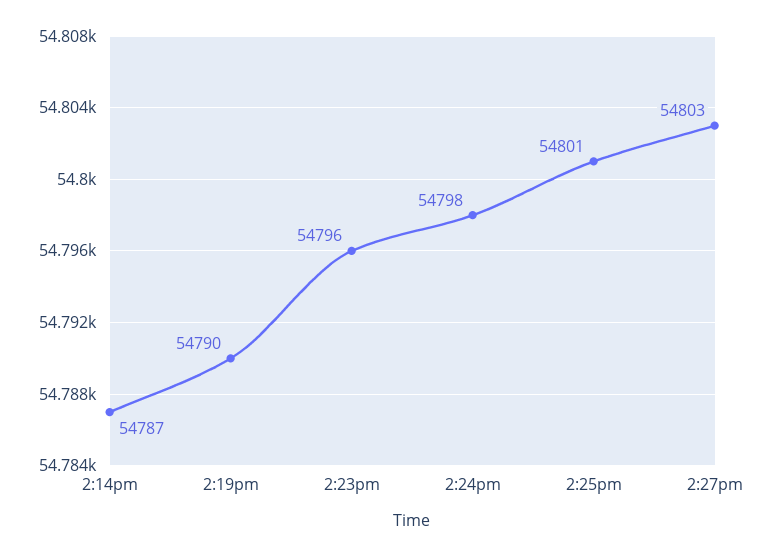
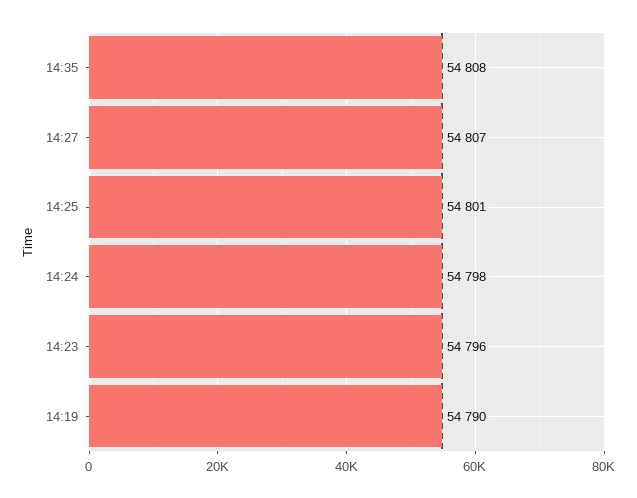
2:14pm: 54787 -> none
2:27pm: 54803 -> 54807
14:35: none -> 54808

